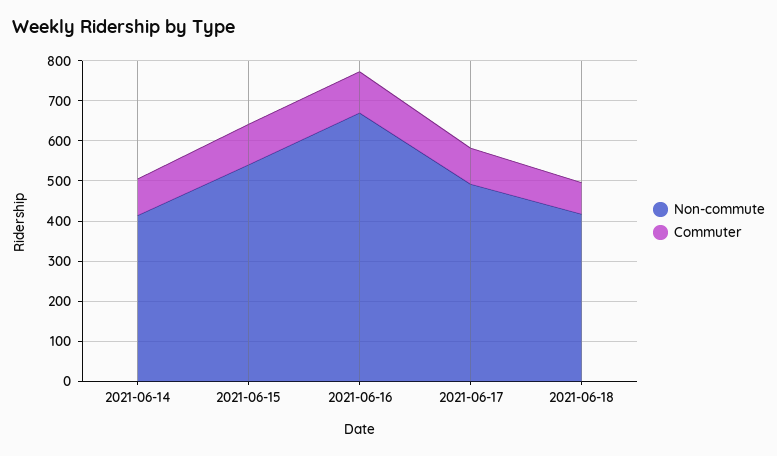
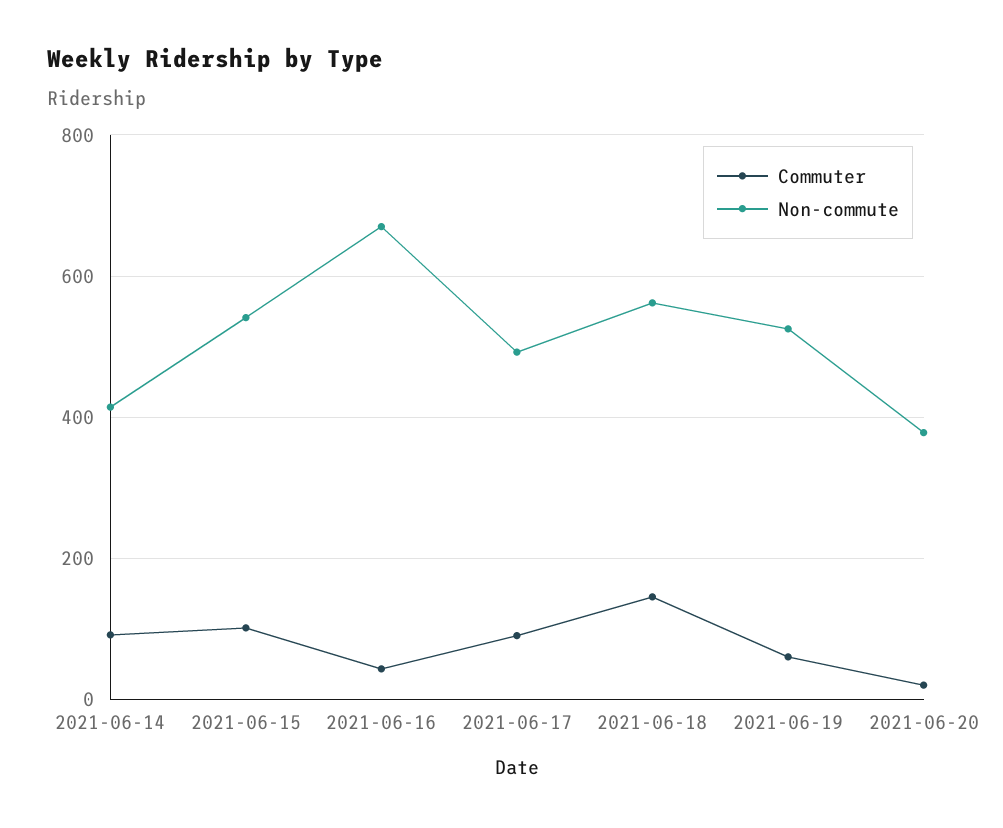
Commuter, 2021-06-16: 100 -> 40
Non-commute, 2021-06-18: 420 -> 560
Commuter, 2021-06-18: 80 -> 140
Commuter, 2021-06-19: none -> 60
Non-commute, 2021-06-19: none -> 520
Commuter, 2021-06-20: none -> 20
Non-commute, 2021-06-20: none -> 380

